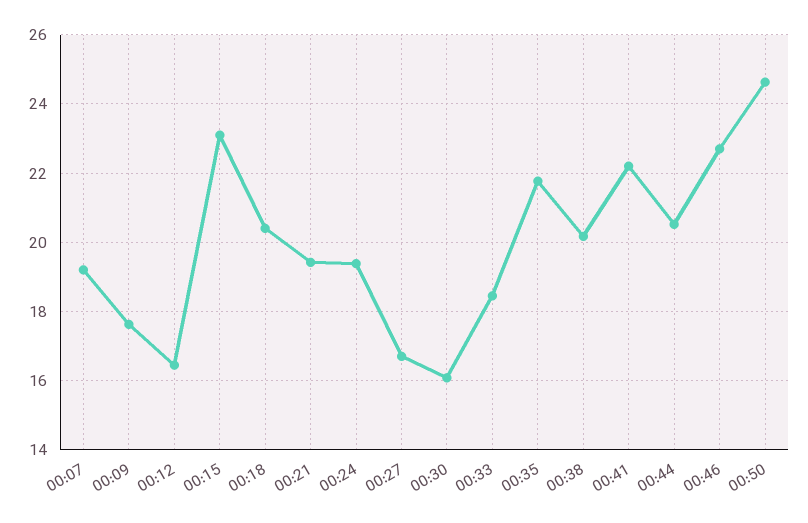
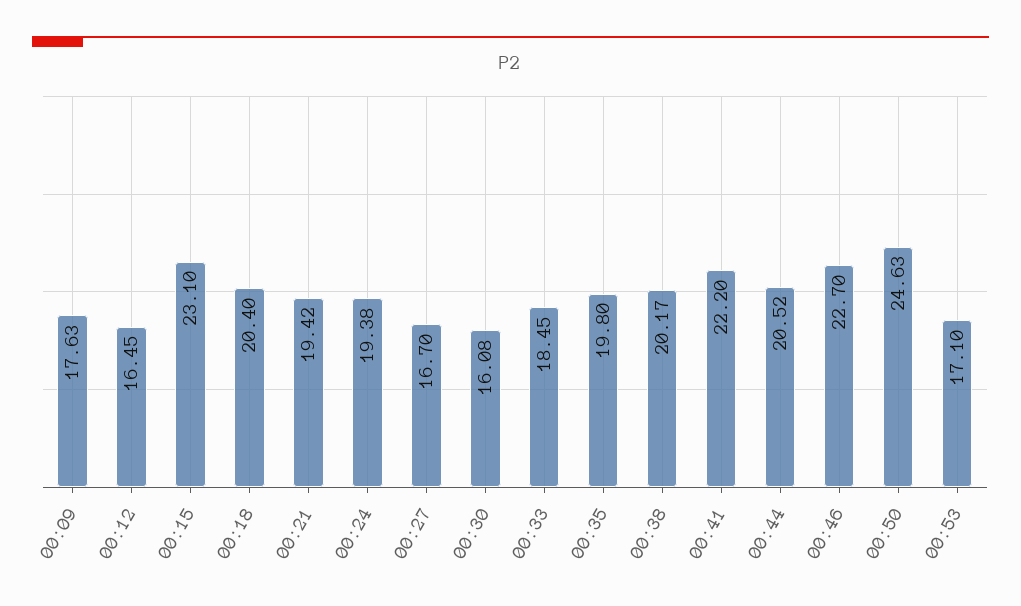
00:07: 19.2 -> none
00:35: 21.8 -> 19.8
00:53: none -> 17.1

